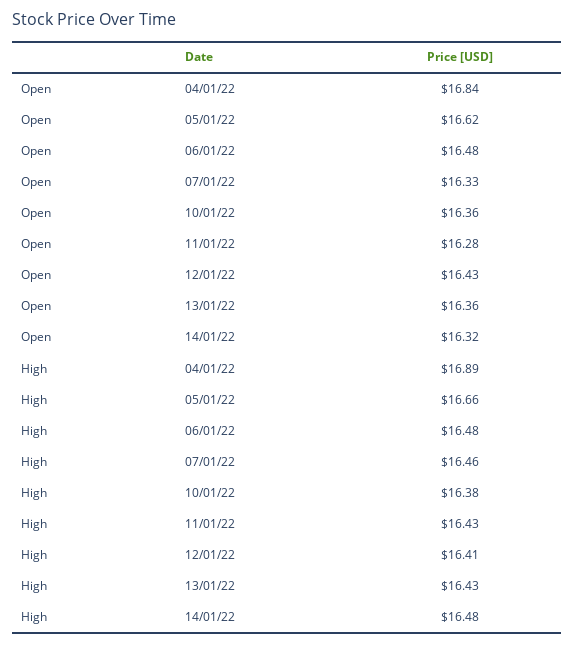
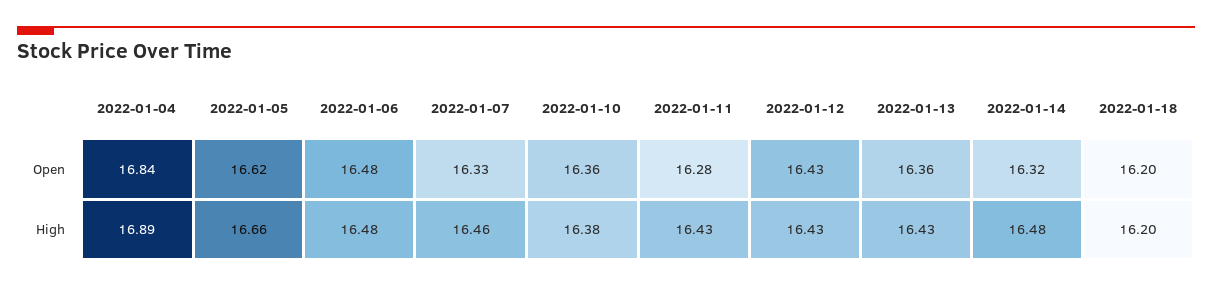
High, 12/01/22: 16.41 -> 16.43
Open, 2022-01-18: none -> 16.2
High, 2022-01-18: none -> 16.2

